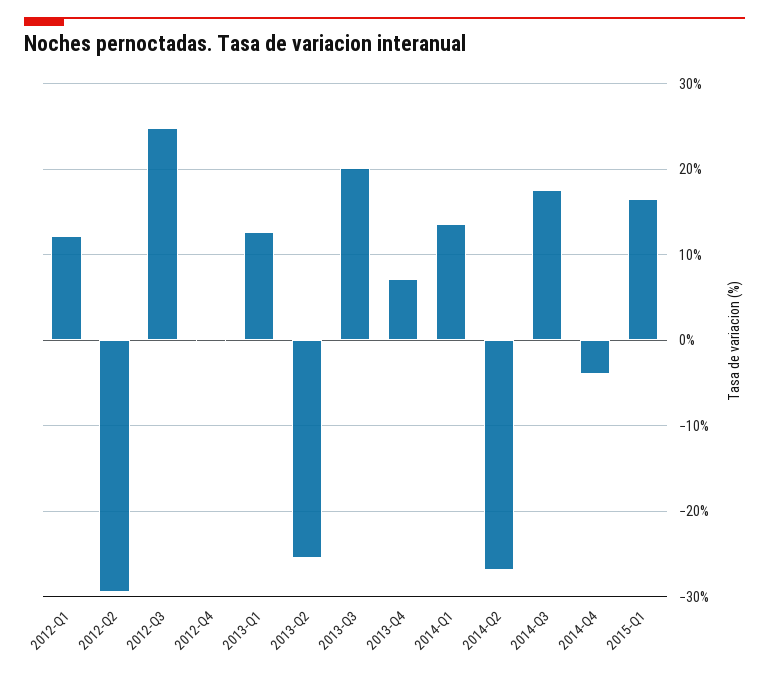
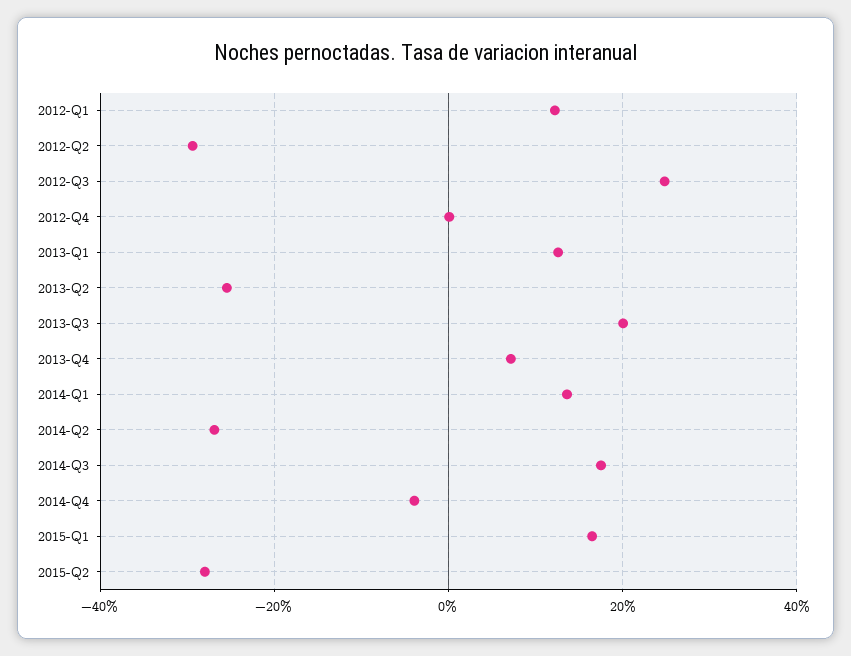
2015-Q2: none -> -28

